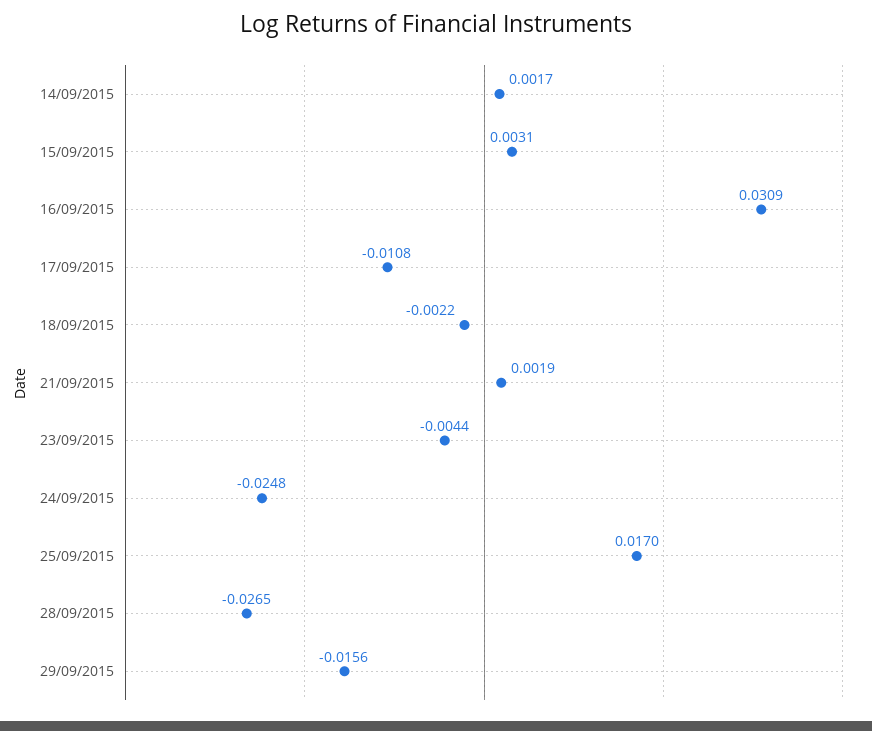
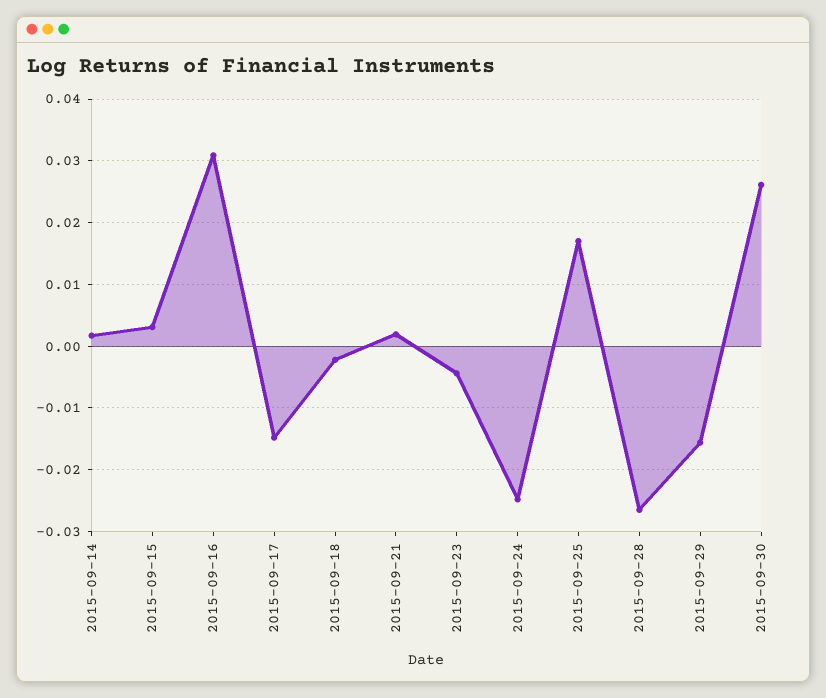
17/09/2015: -0.0108 -> -0.015
2015-09-30: none -> 0.026

